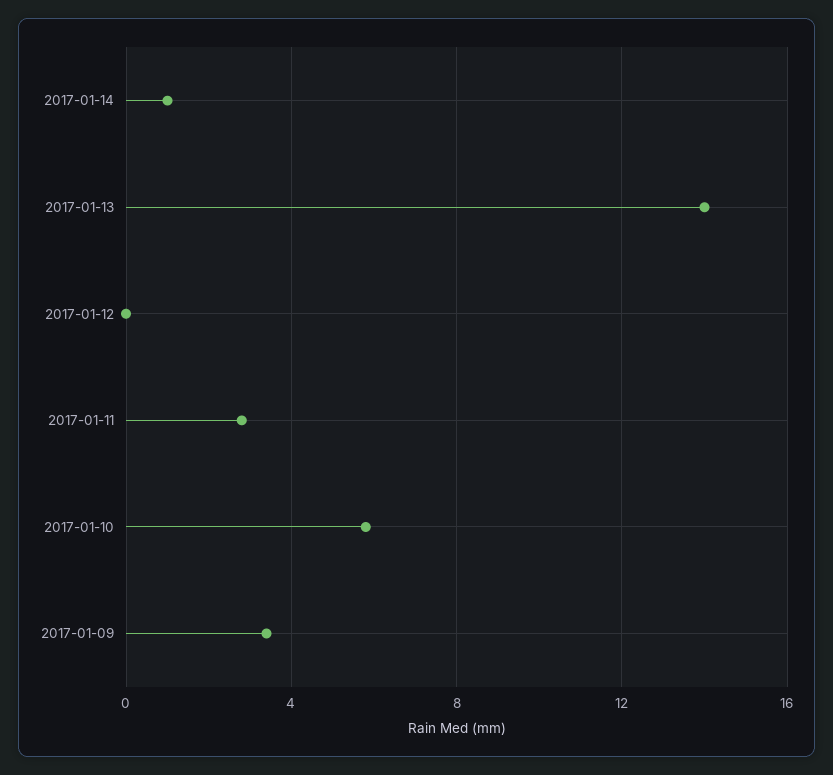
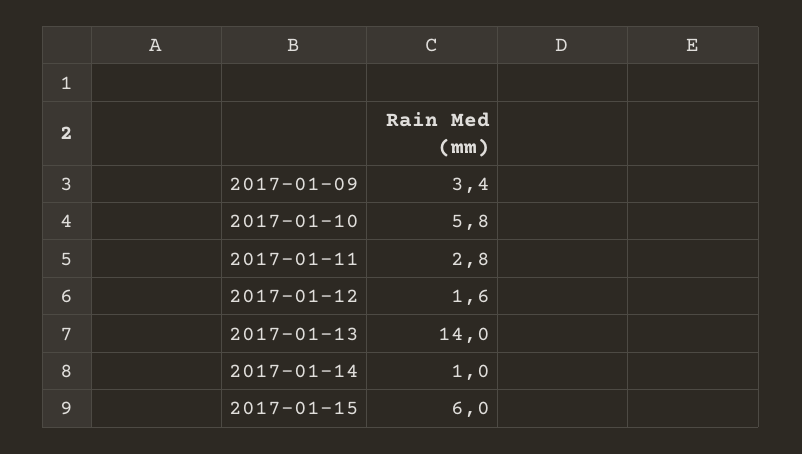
2017-01-12: 0 -> 1.6
2017-01-15: none -> 6

